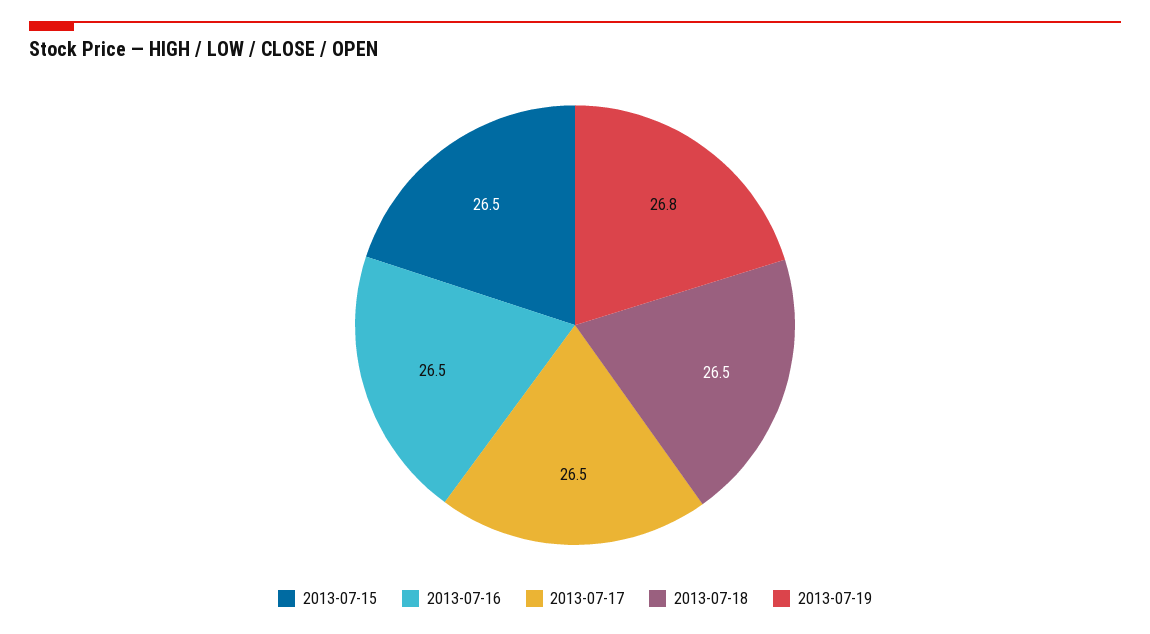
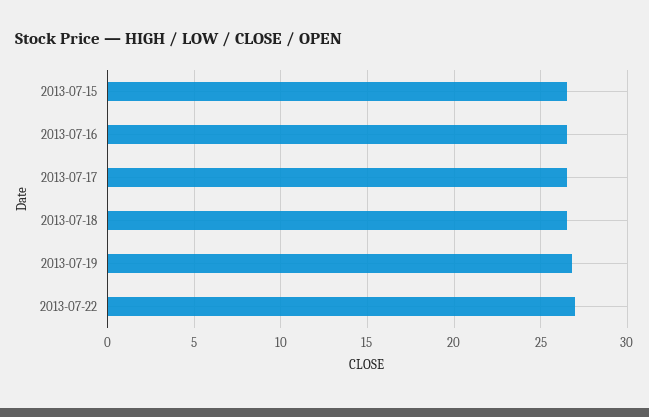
2013-07-22: none -> 27

